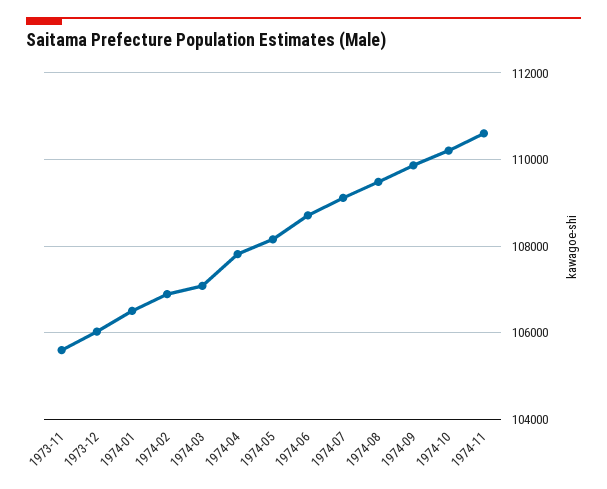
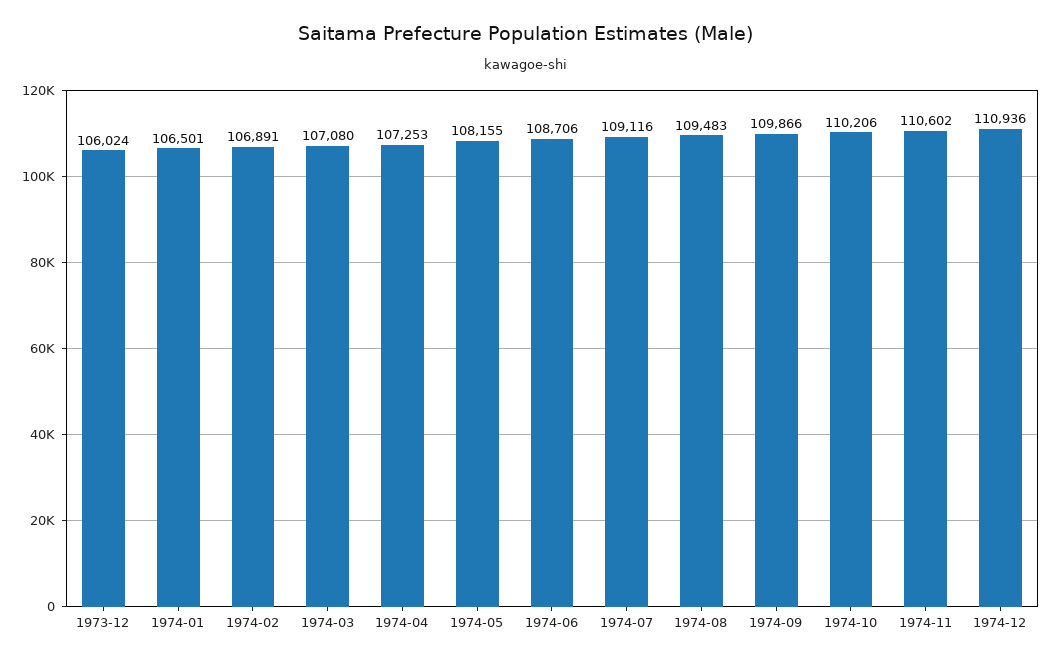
1973-11: 105600 -> none
1974-04: 107800 -> 107253
1974-12: none -> 110936

